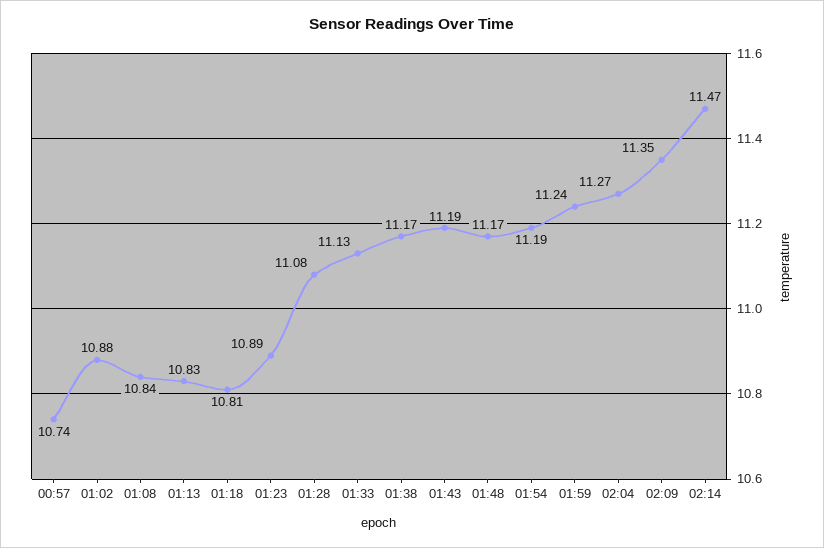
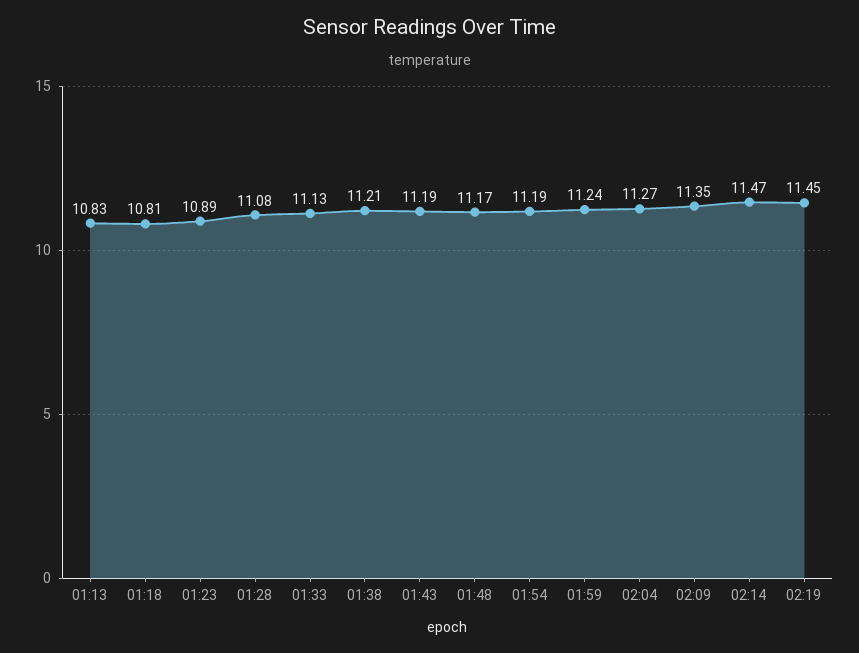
00:57: 10.74 -> none
01:02: 10.88 -> none
01:08: 10.84 -> none
01:38: 11.17 -> 11.21
02:19: none -> 11.45

